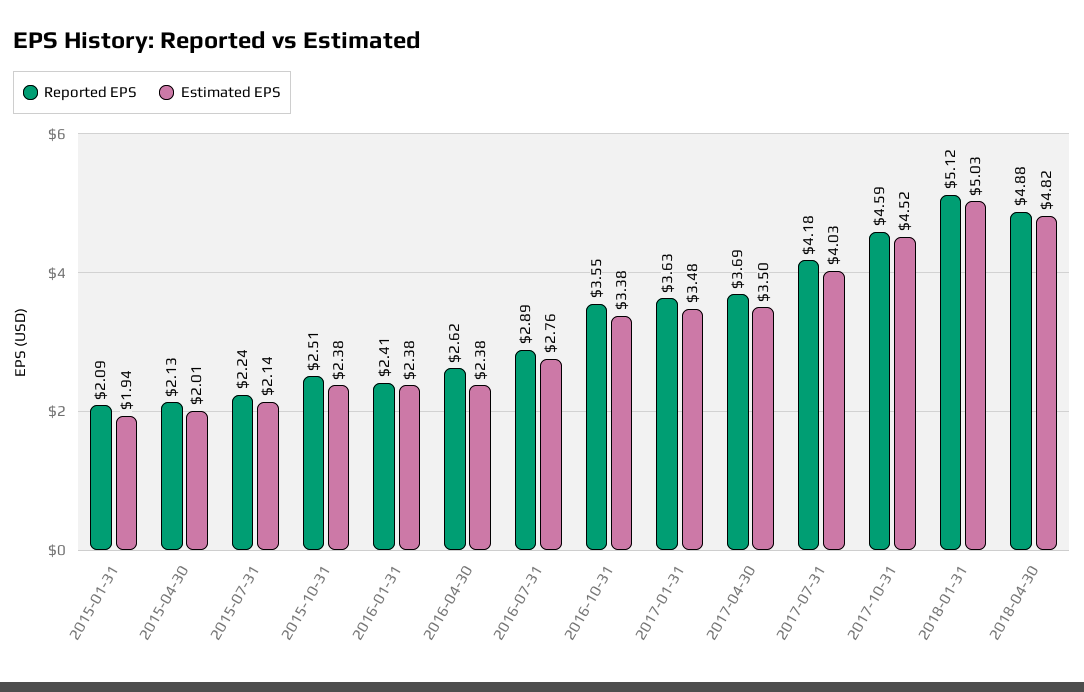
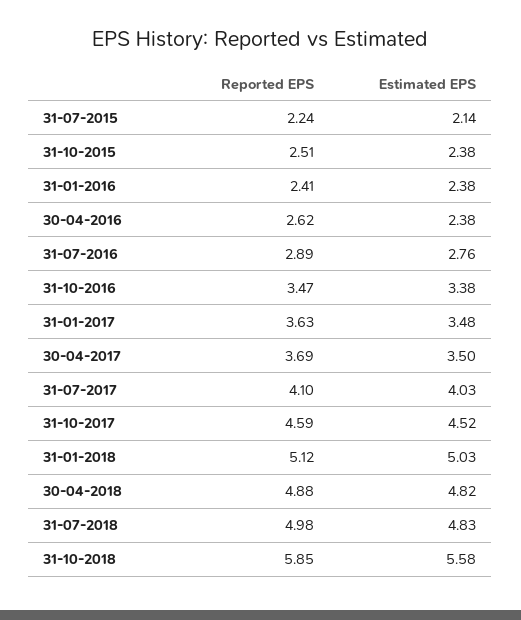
Reported EPS, 2015-01-31: 2.09 -> none
Estimated EPS, 2015-01-31: 1.94 -> none
Reported EPS, 2015-04-30: 2.13 -> none
Estimated EPS, 2015-04-30: 2.01 -> none
Reported EPS, 2016-10-31: 3.55 -> 3.47
Reported EPS, 2017-07-31: 4.18 -> 4.1
Reported EPS, 31-07-2018: none -> 4.98
Estimated EPS, 31-07-2018: none -> 4.83
Reported EPS, 31-10-2018: none -> 5.85
Estimated EPS, 31-10-2018: none -> 5.58

